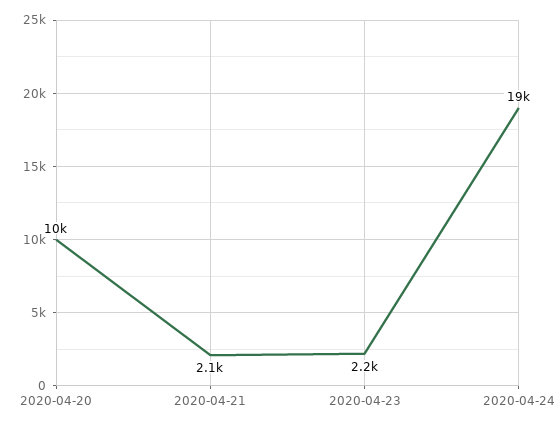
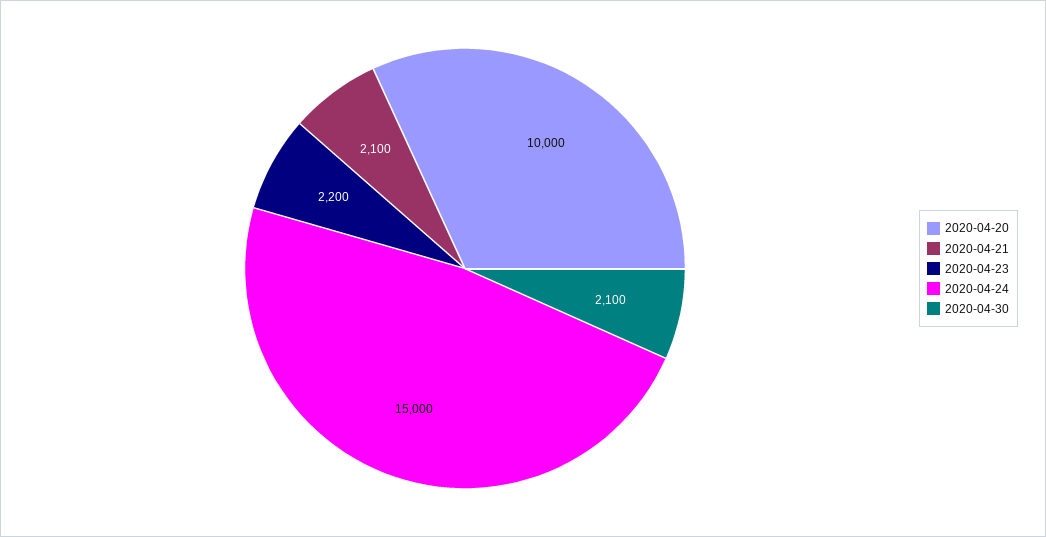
2020-04-24: 19000 -> 15000
2020-04-30: none -> 2100

